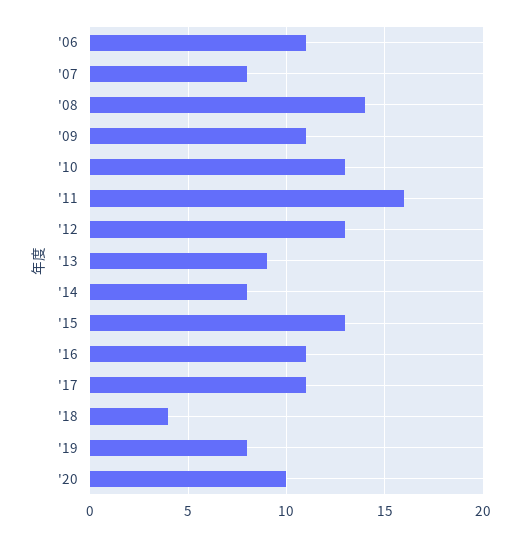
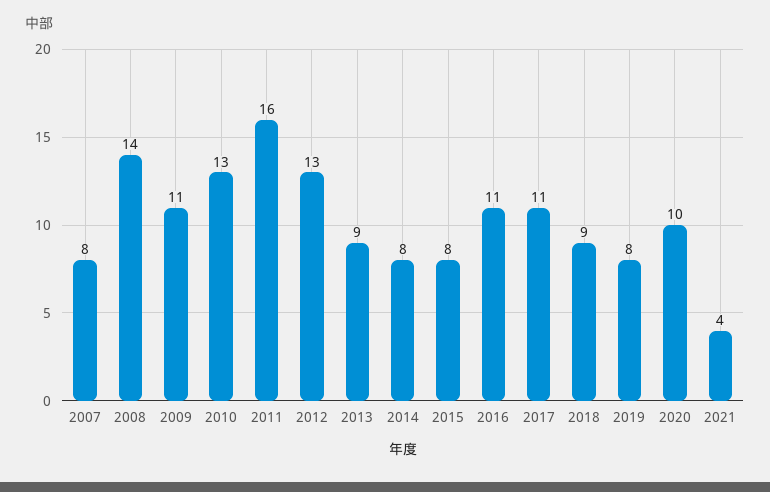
'06: 11 -> none
'15: 13 -> 8
'18: 4 -> 9
2021: none -> 4

